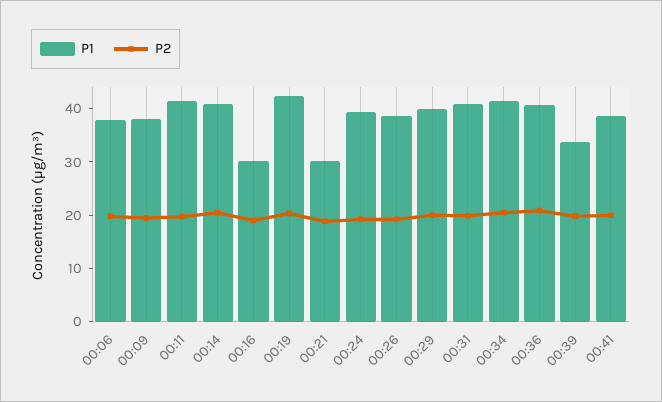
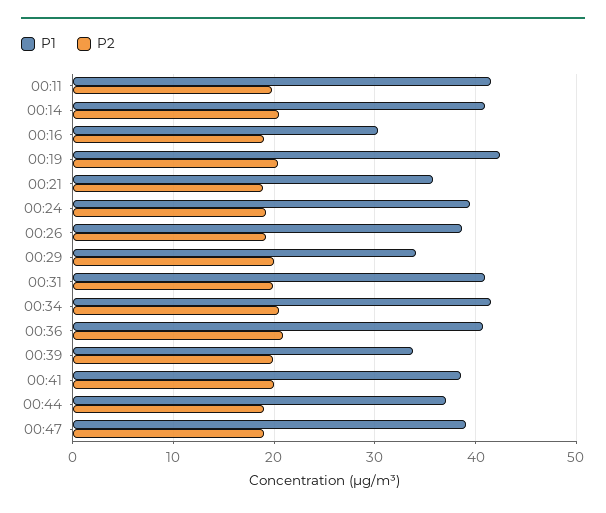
P1, 00:06: 38 -> none
P2, 00:06: 20 -> none
P1, 00:09: 38 -> none
P2, 00:09: 20 -> none
P1, 00:21: 30 -> 36
P1, 00:29: 40 -> 34
P1, 00:44: none -> 37
P2, 00:44: none -> 19
P1, 00:47: none -> 39
P2, 00:47: none -> 19

